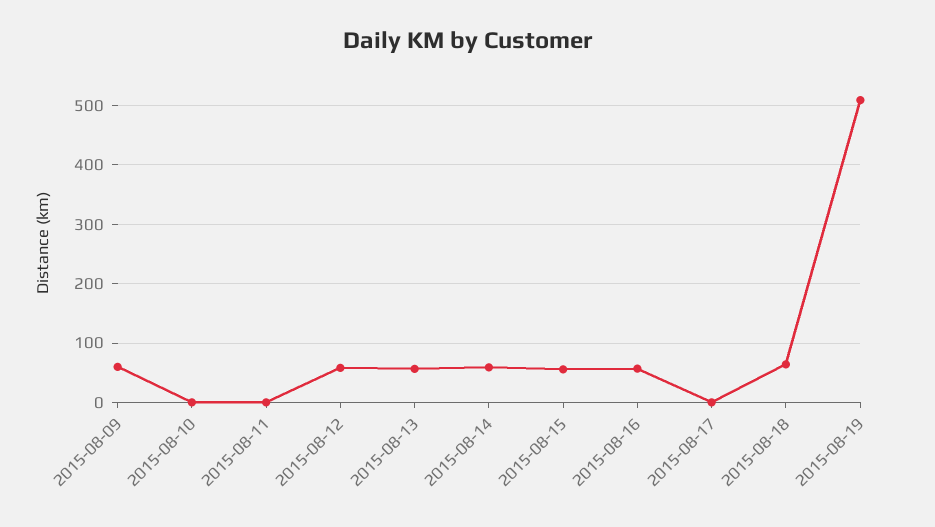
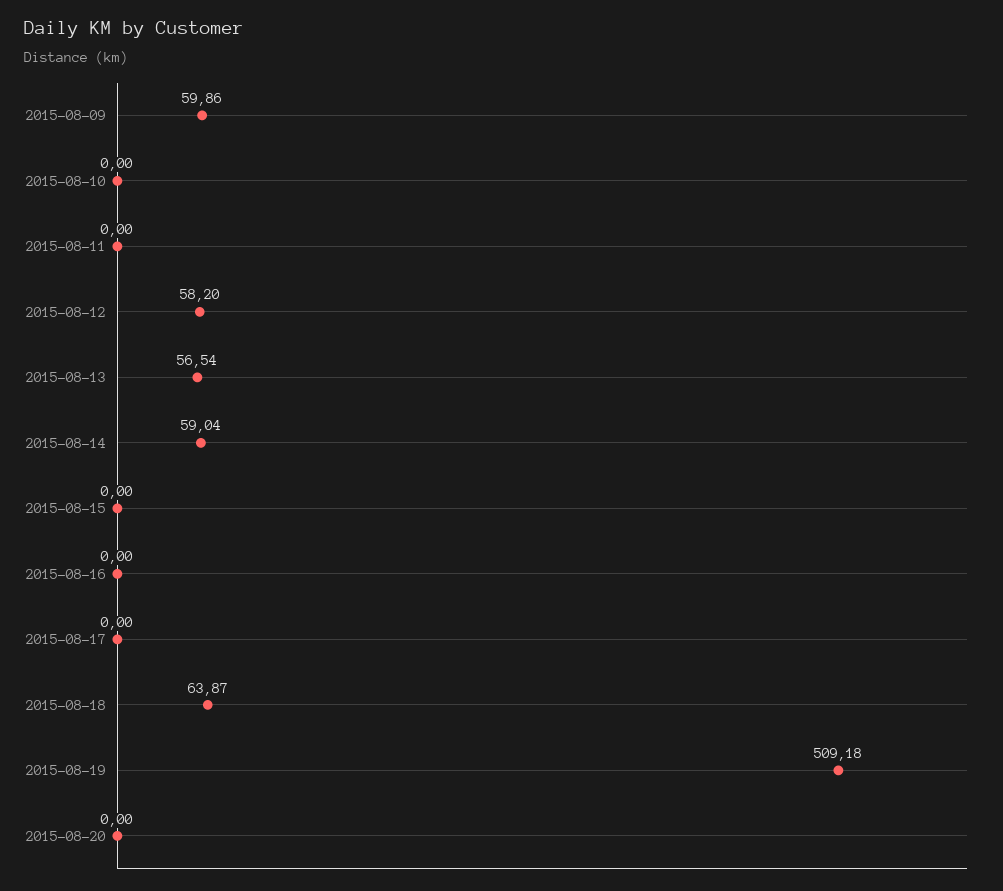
2015-08-15: 60 -> 0
2015-08-16: 60 -> 0
2015-08-20: none -> 0

